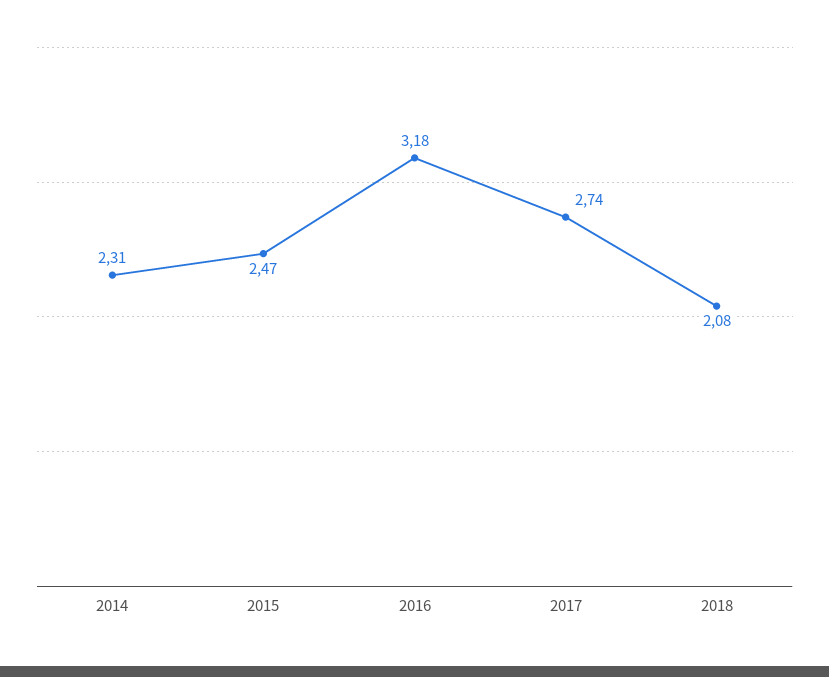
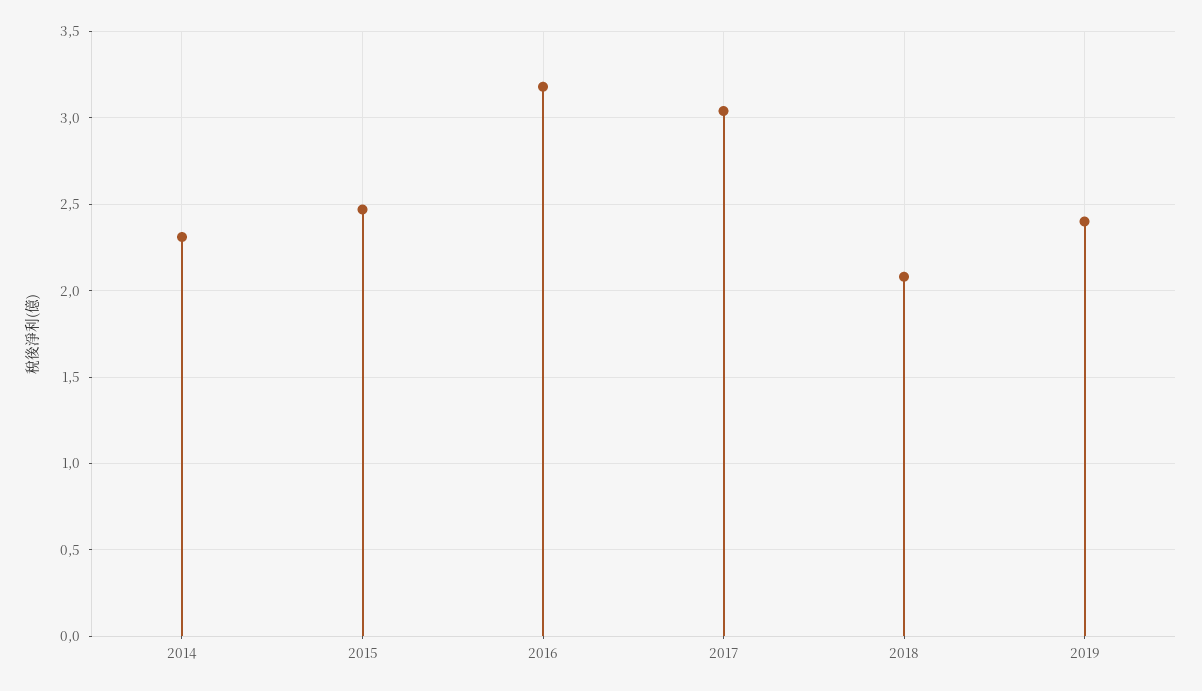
2017: 2.74 -> 3.05
2019: none -> 2.4

